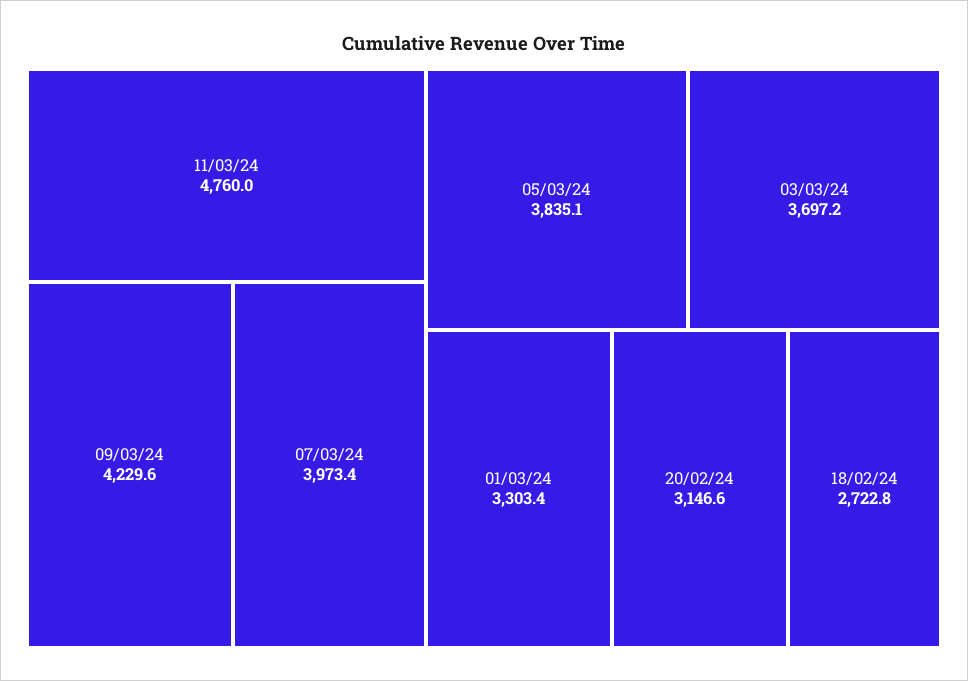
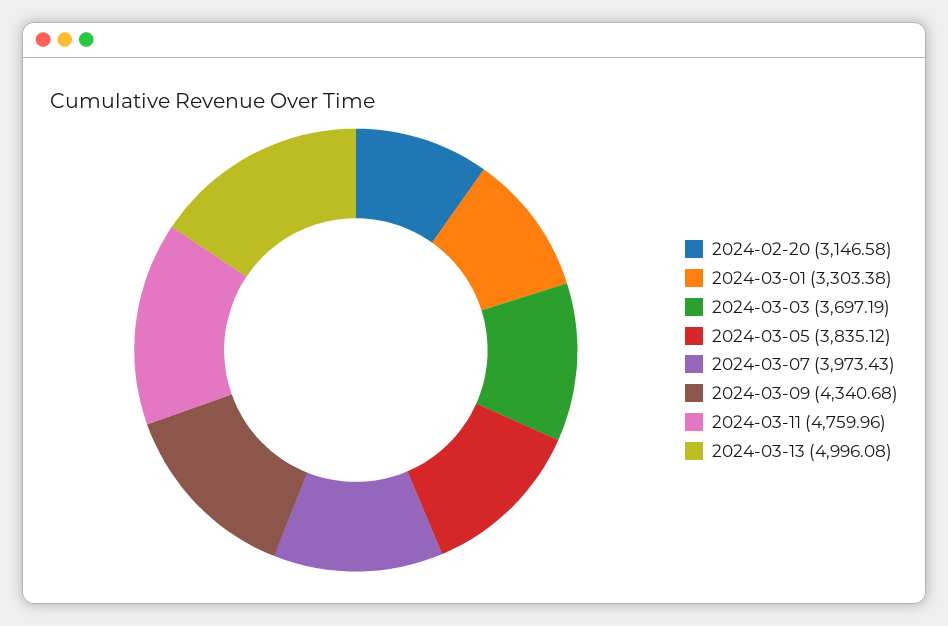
09/03/24: 4229.6 -> 4340.68
18/02/24: 2722.8 -> none
2024-03-13: none -> 4996.08

